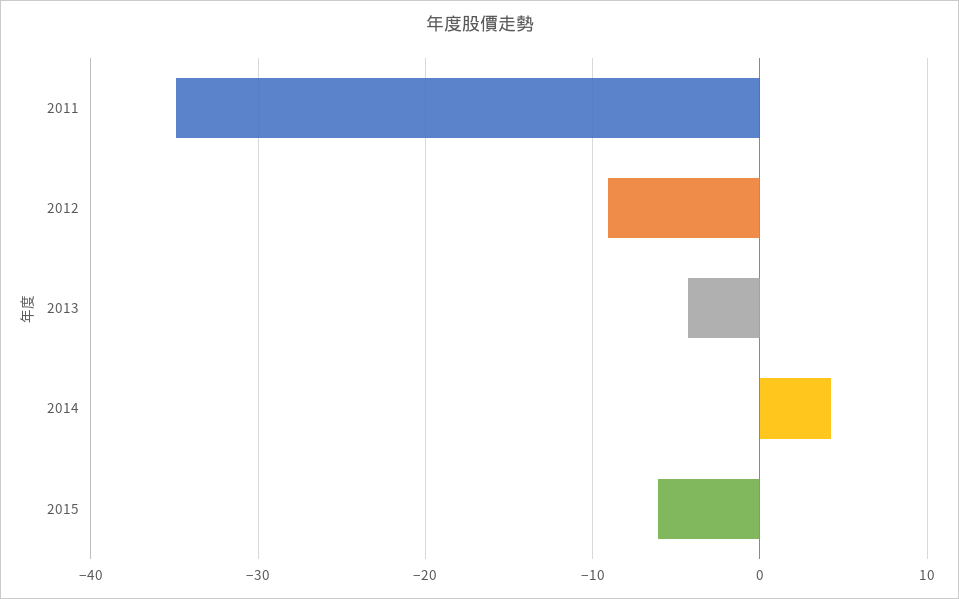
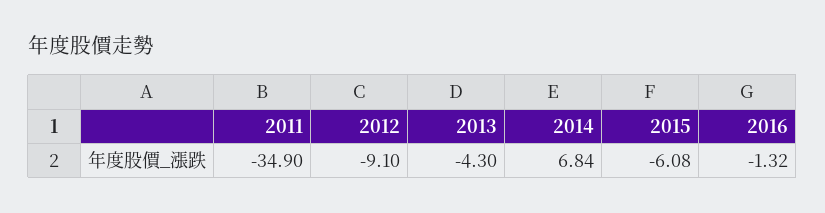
2014: 4 -> 6.84
2016: none -> -1.32

